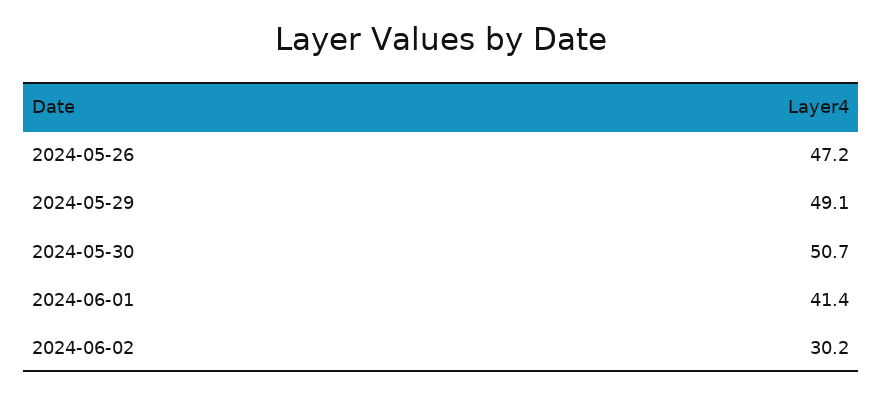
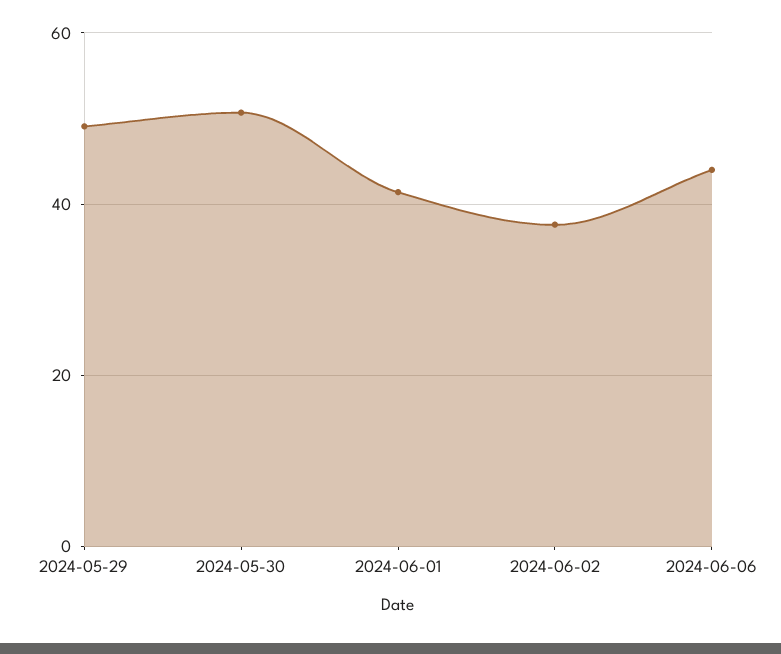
2024-05-26: 47.2 -> none
2024-06-02: 30.2 -> 38
2024-06-06: none -> 44

